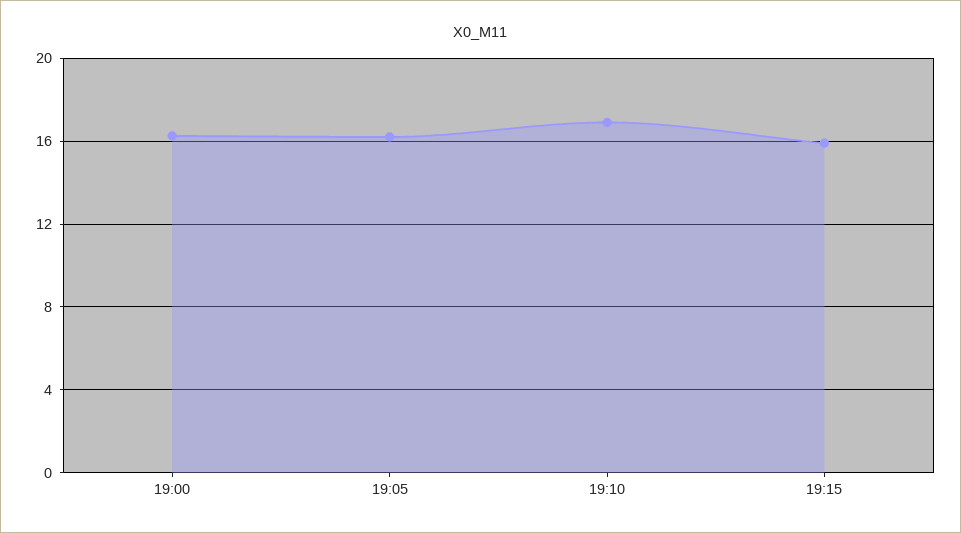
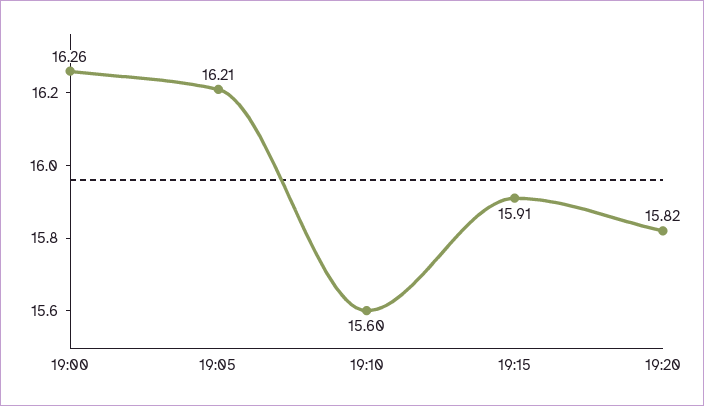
19:10: 17 -> 15.6
19:20: none -> 15.82

